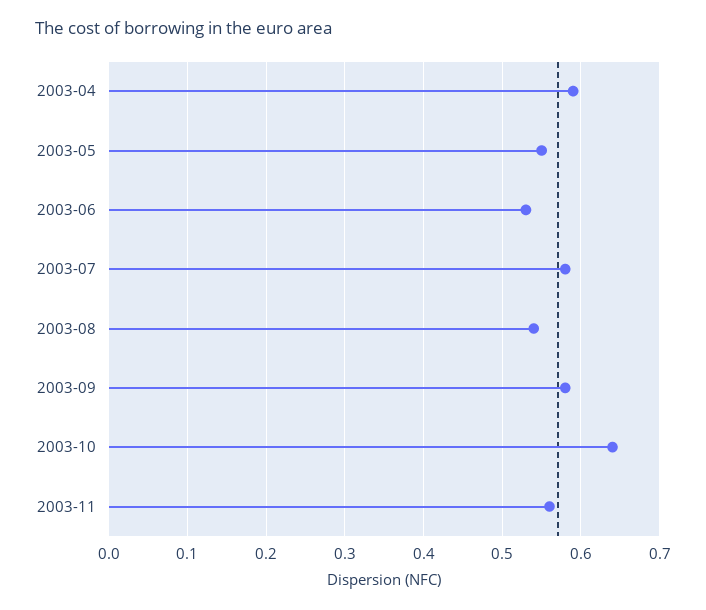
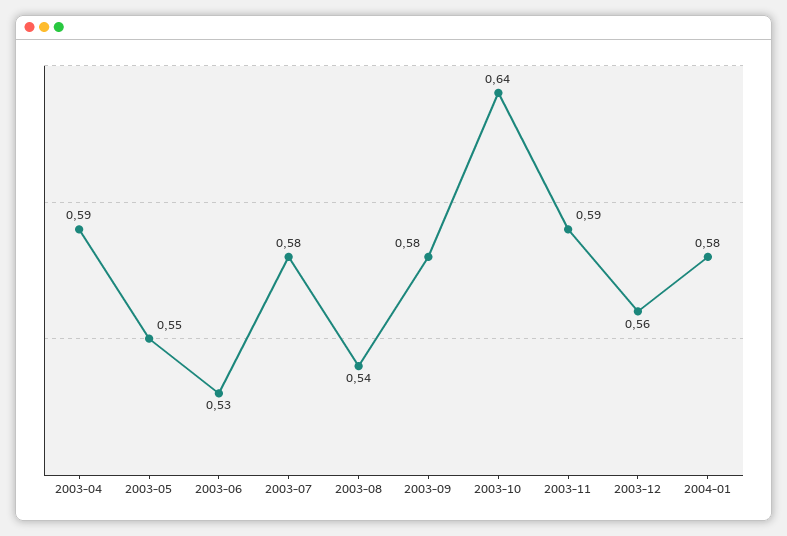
2003-11: 0.56 -> 0.59
2003-12: none -> 0.56
2004-01: none -> 0.58

